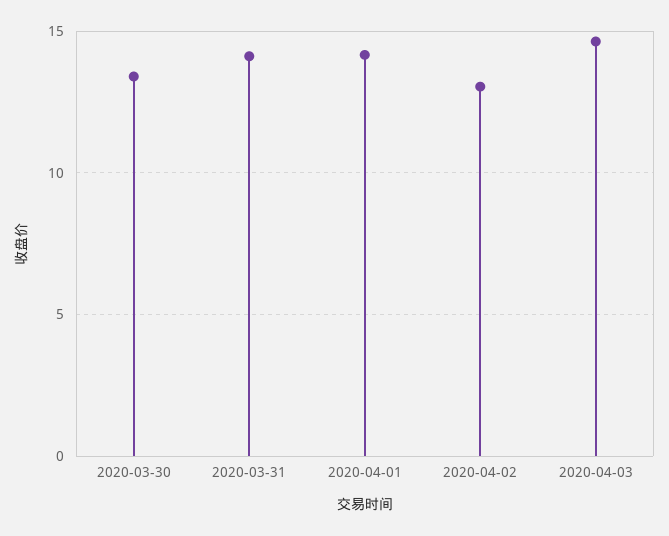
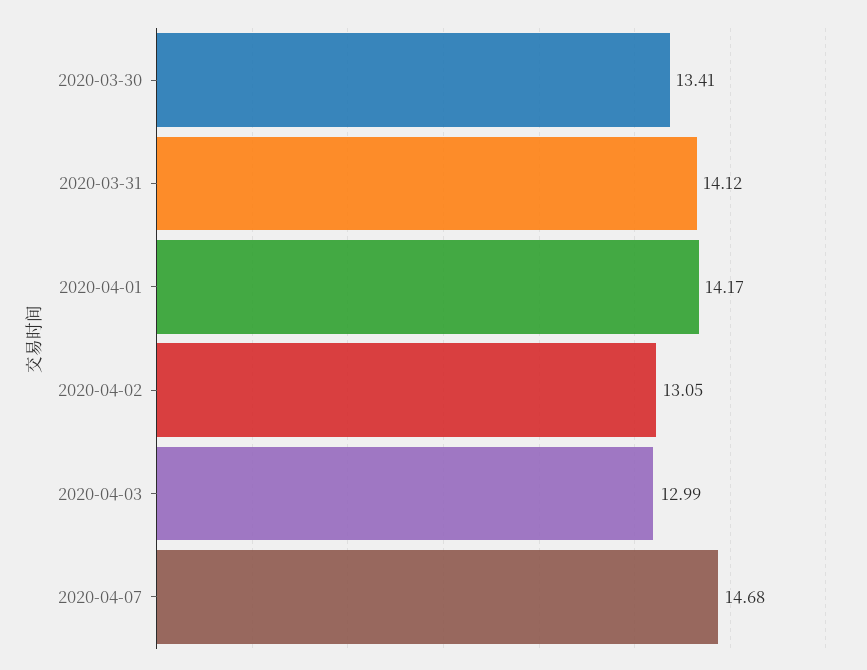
2020-04-03: 14.5 -> 12.99
2020-04-07: none -> 14.68

